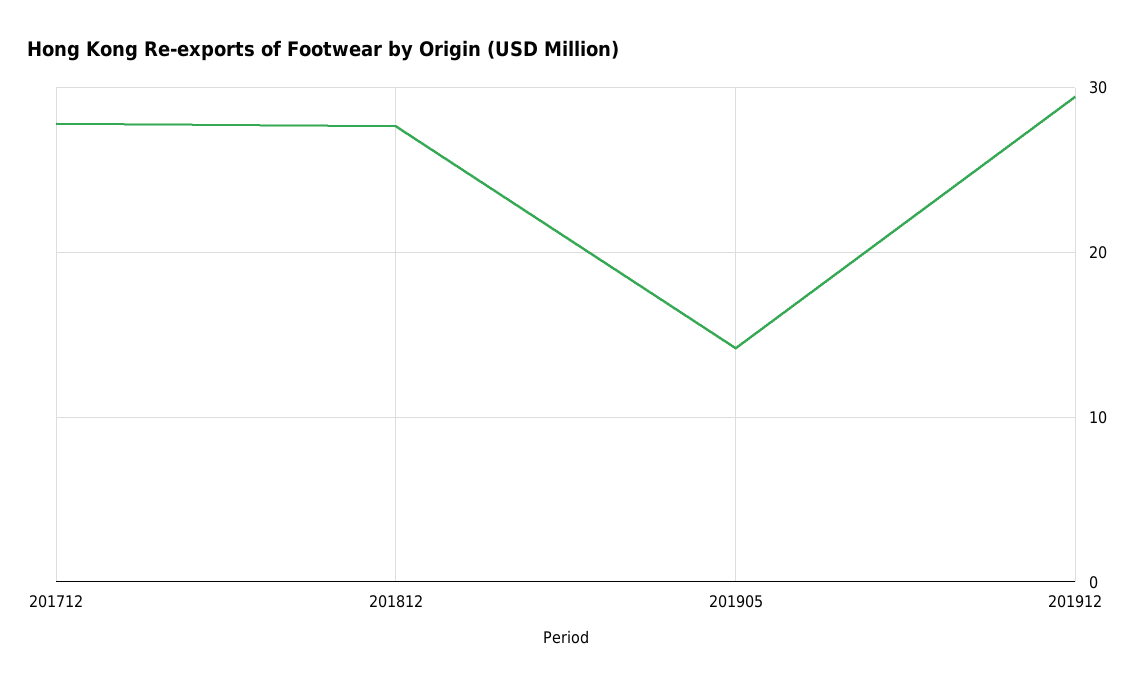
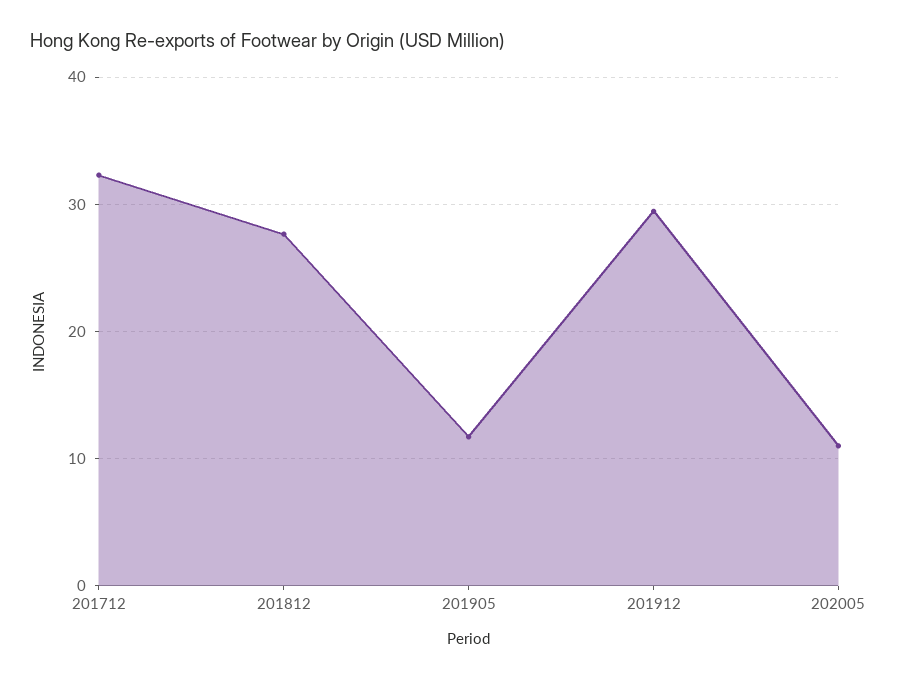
201712: 28 -> 32
201905: 14 -> 12
202005: none -> 11

